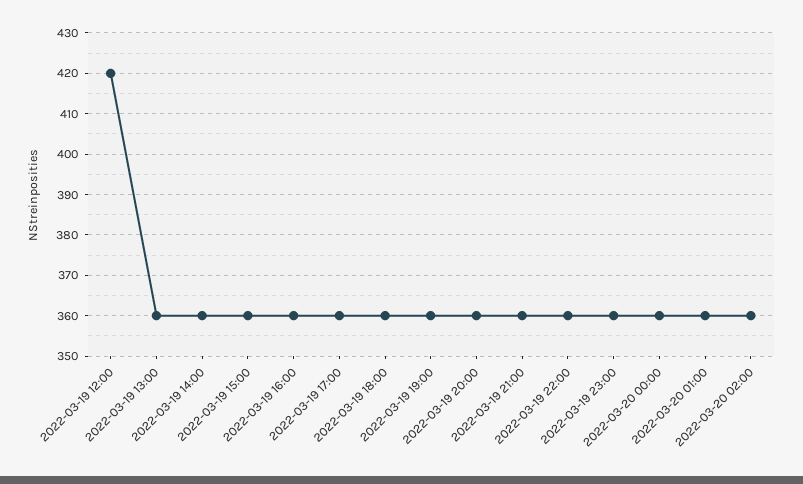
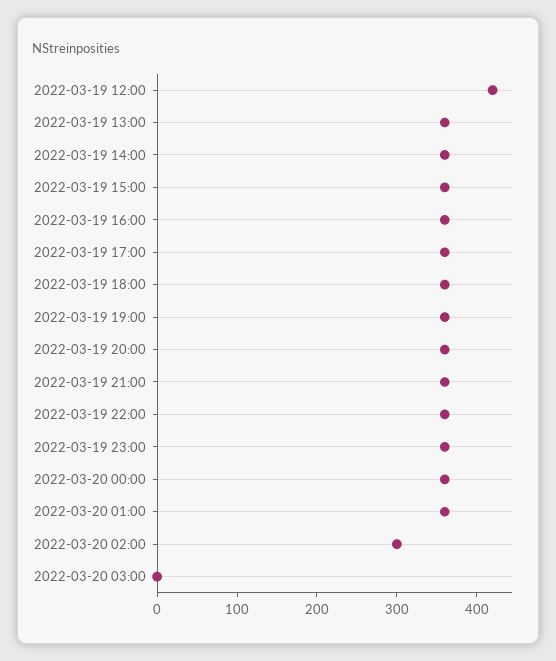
2022-03-20 02:00: 360 -> 300
2022-03-20 03:00: none -> 0

